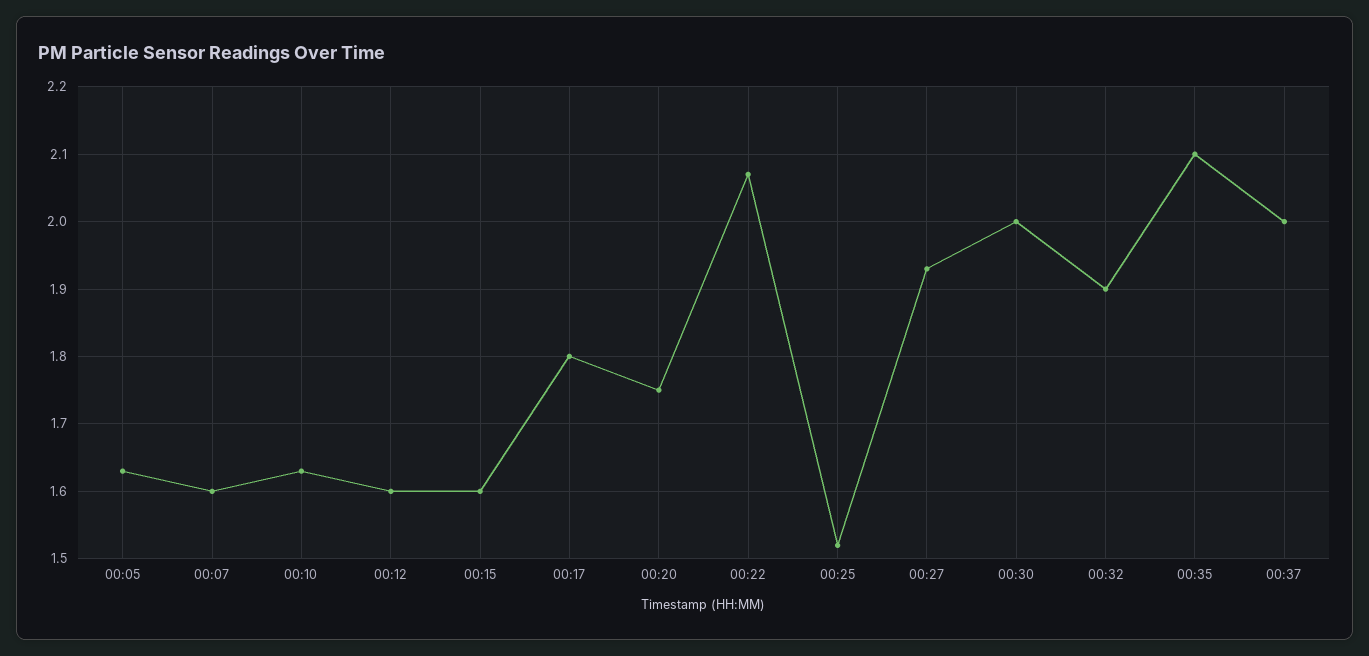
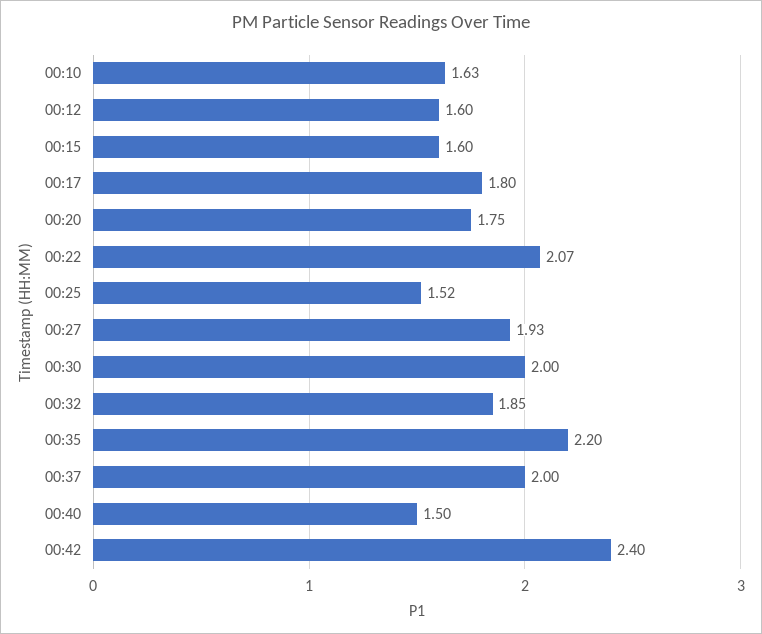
00:05: 1.63 -> none
00:07: 1.6 -> none
00:32: 1.9 -> 1.85
00:35: 2.1 -> 2.2
00:40: none -> 1.5
00:42: none -> 2.4

